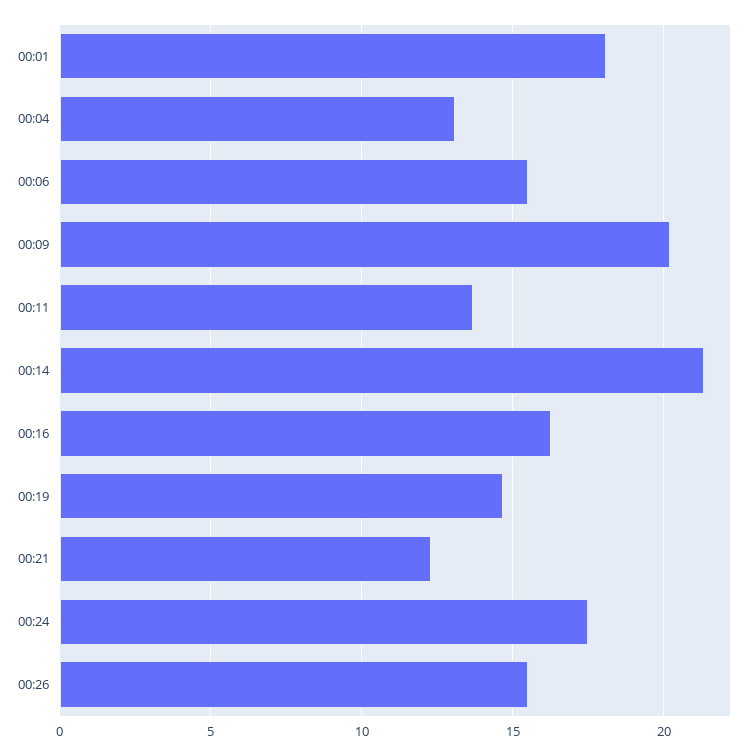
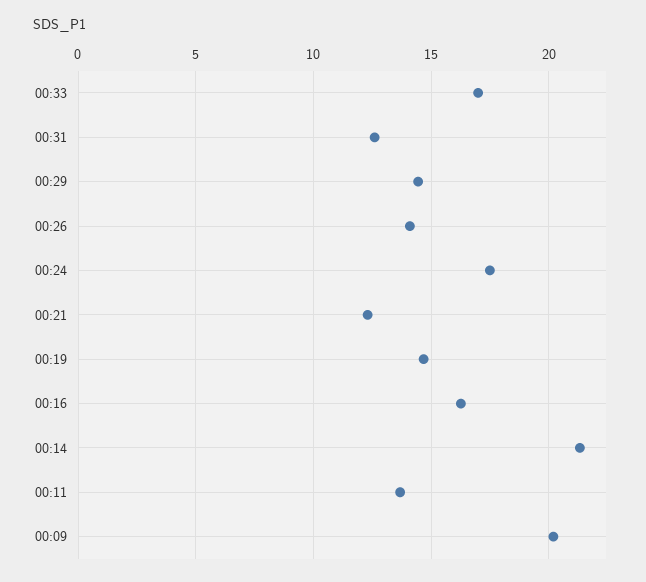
00:01: 18 -> none
00:04: 13 -> none
00:06: 15.5 -> none
00:26: 15.5 -> 14
00:33: none -> 17
00:31: none -> 12.5
00:29: none -> 14.5

